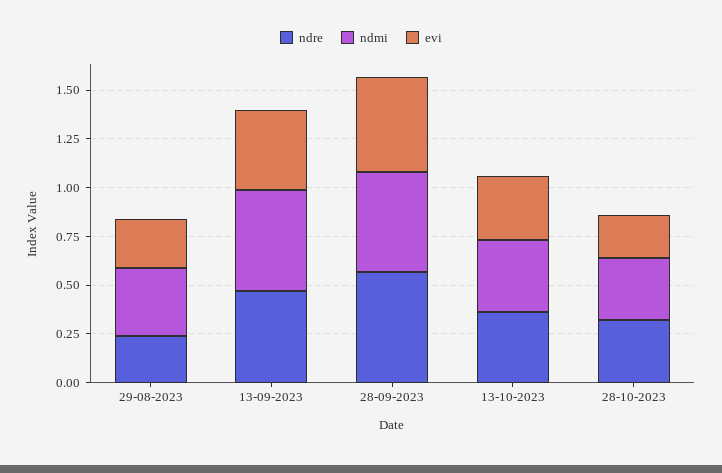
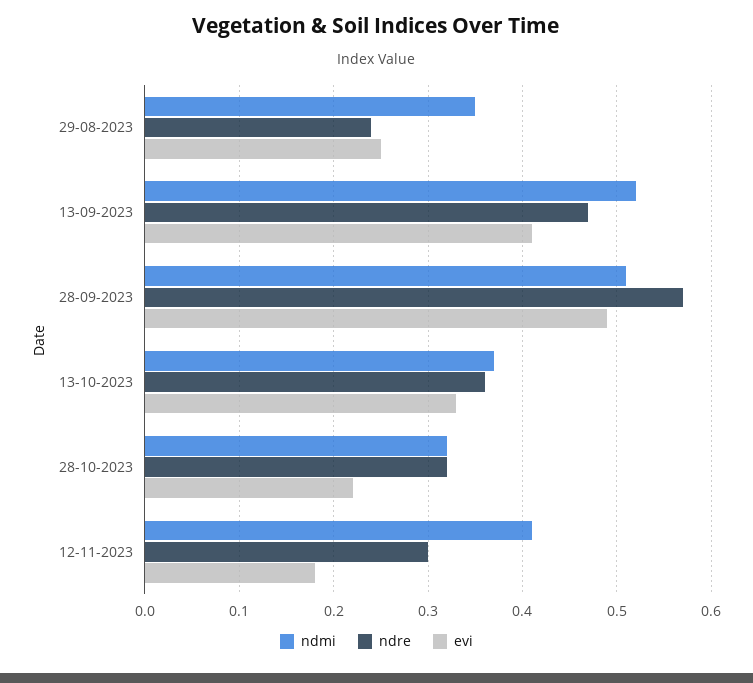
ndmi, 12-11-2023: none -> 0.41
ndre, 12-11-2023: none -> 0.3
evi, 12-11-2023: none -> 0.18

